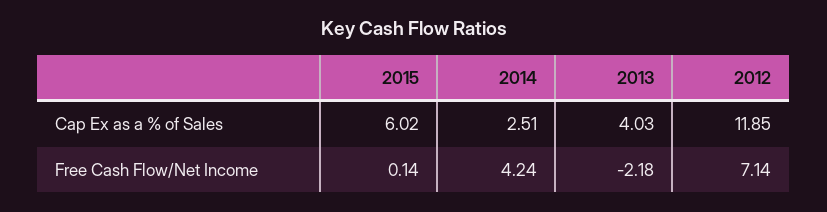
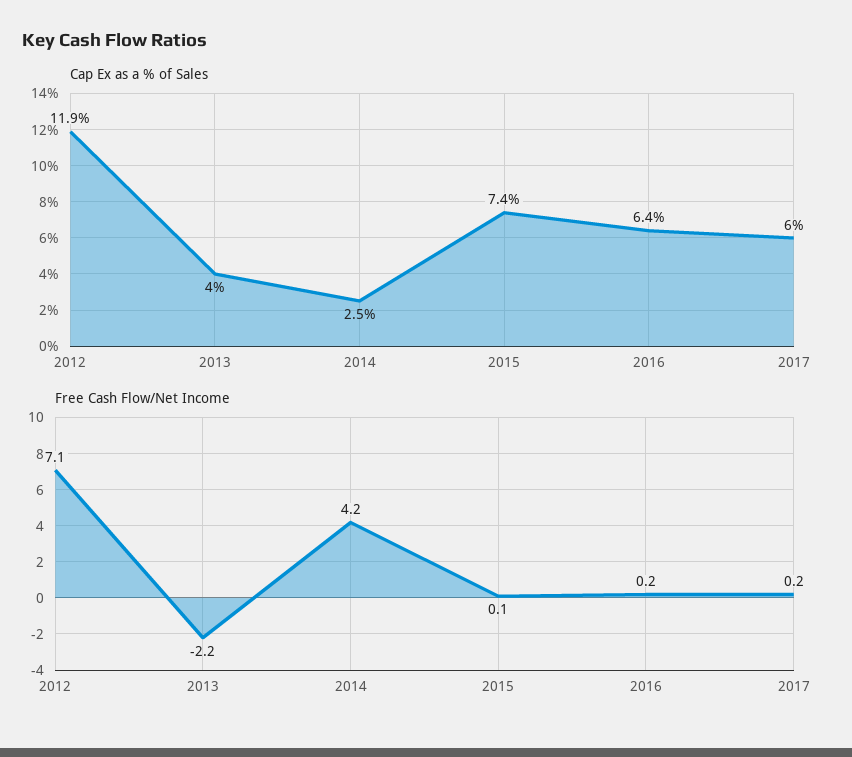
Cap Ex as a % of Sales, 2015: 6.02 -> 7.4
Cap Ex as a % of Sales, 2016: none -> 6.4
Cap Ex as a % of Sales, 2017: none -> 6
Free Cash Flow/Net Income, 2016: none -> 0.2
Free Cash Flow/Net Income, 2017: none -> 0.2

